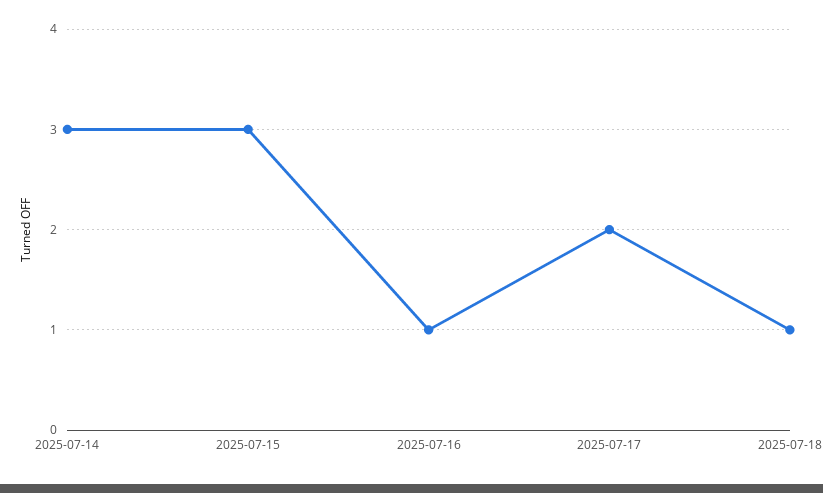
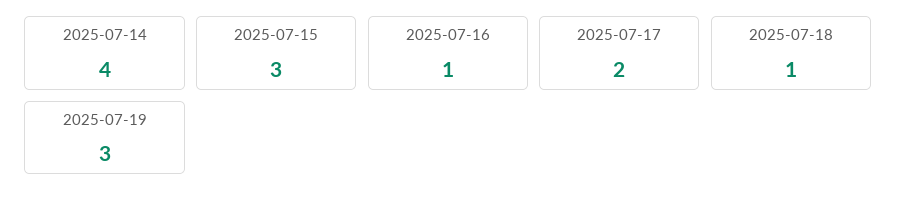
2025-07-14: 3 -> 4
2025-07-19: none -> 3

